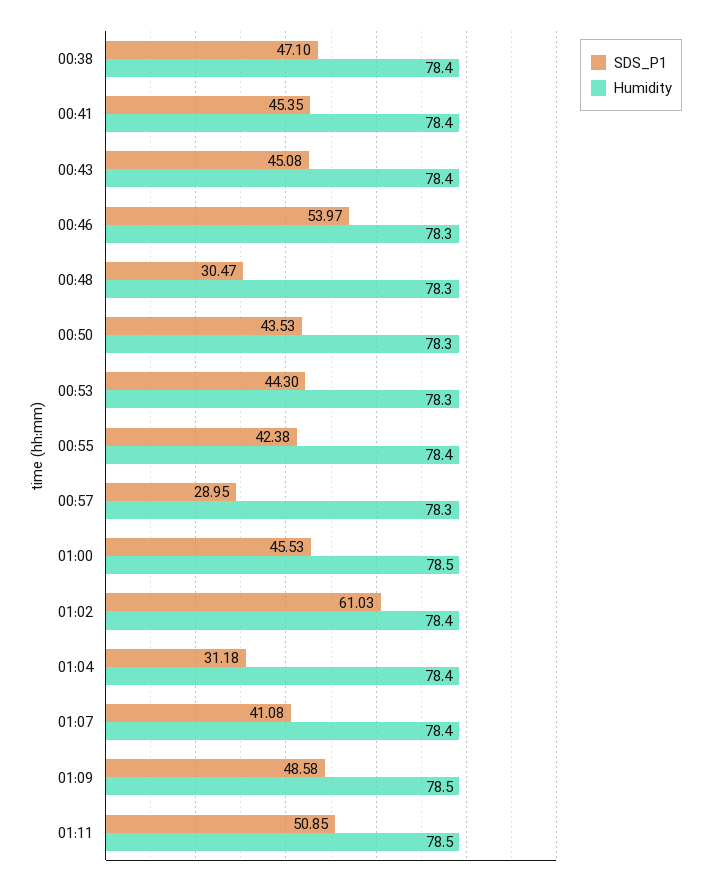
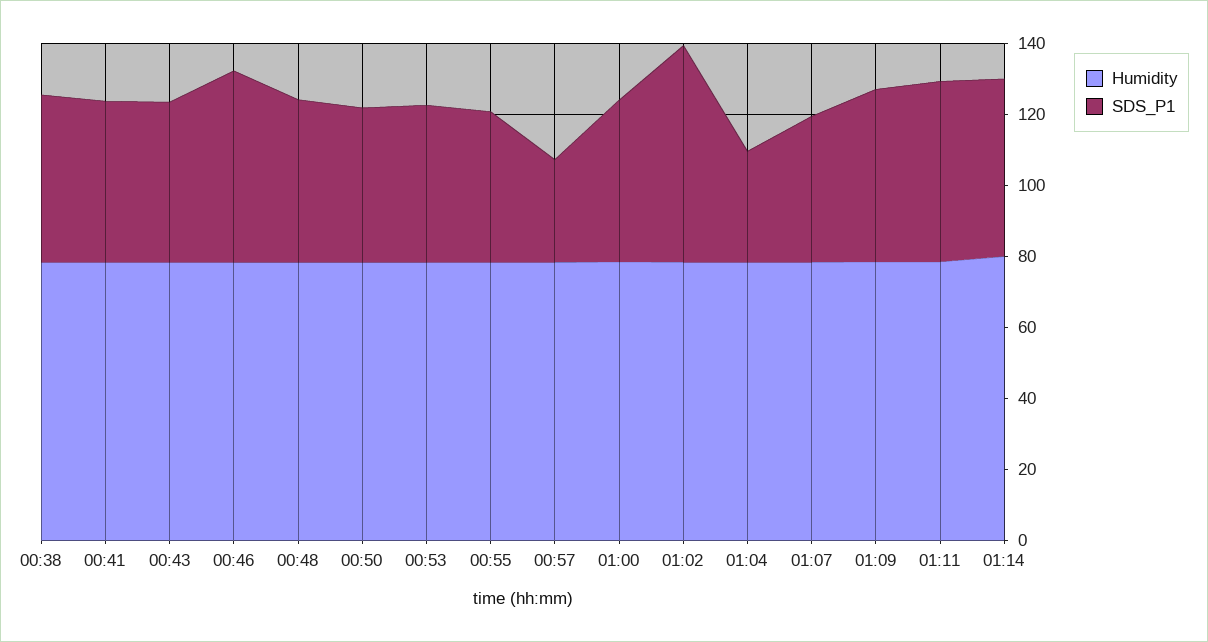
SDS_P1, 00:48: 30.47 -> 45
Humidity, 01:14: none -> 80
SDS_P1, 01:14: none -> 50

